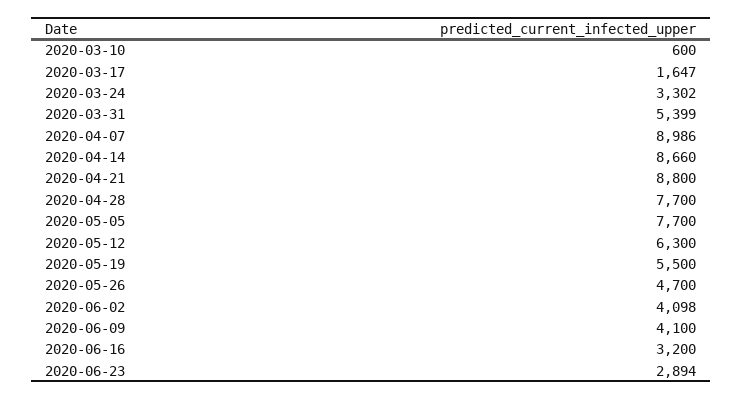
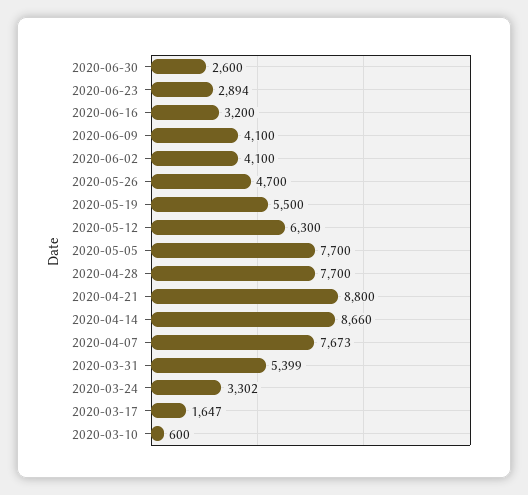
2020-04-07: 8986 -> 7673
2020-06-02: 4098 -> 4100
2020-06-30: none -> 2600

